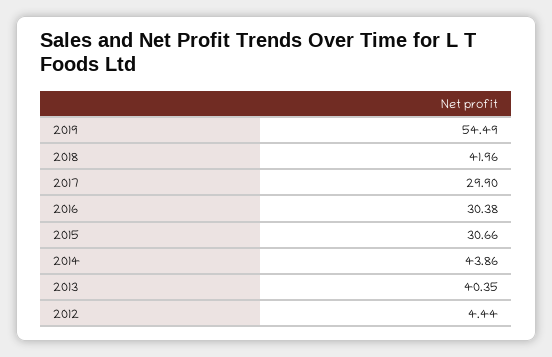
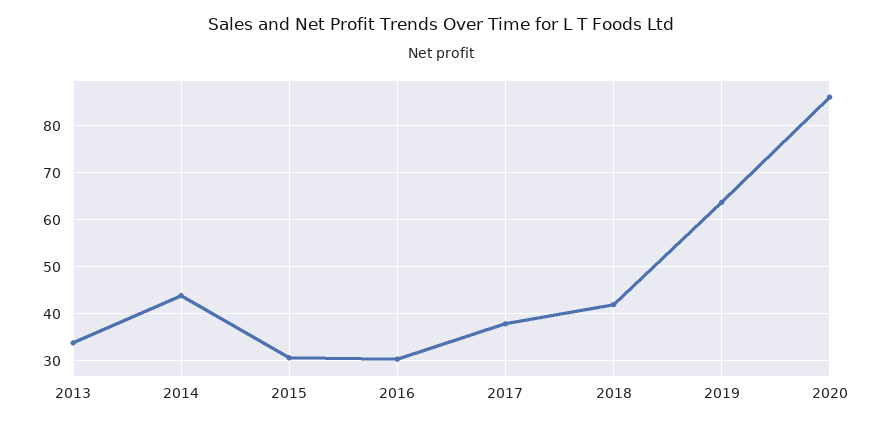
2019: 54.49 -> 64
2017: 29.9 -> 38
2013: 40.35 -> 34
2012: 4.44 -> none
2020: none -> 86

